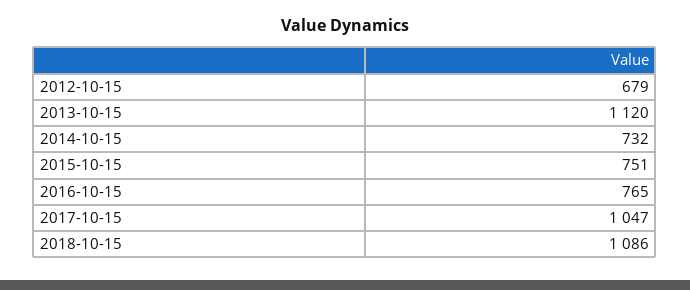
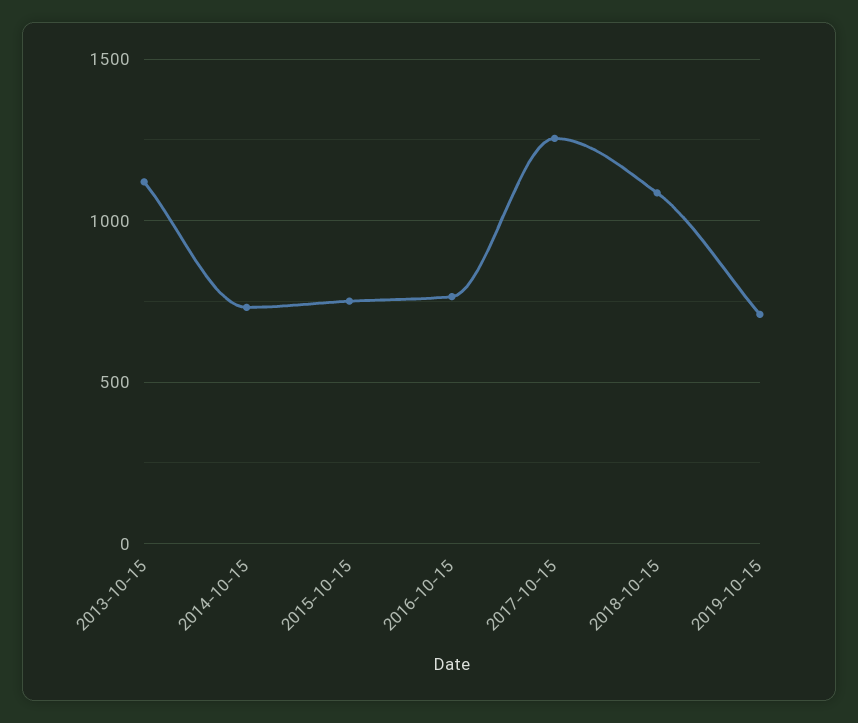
2012-10-15: 679 -> none
2017-10-15: 1047 -> 1250
2019-10-15: none -> 700

